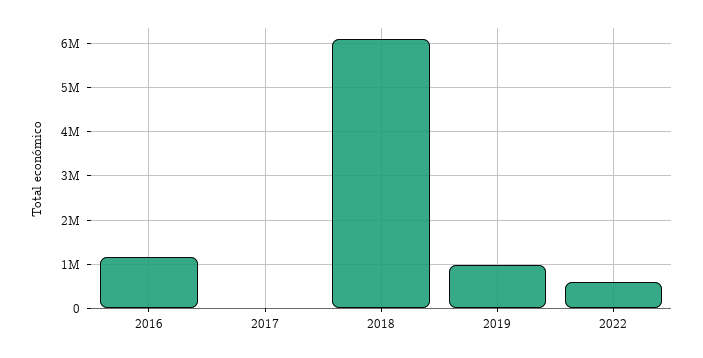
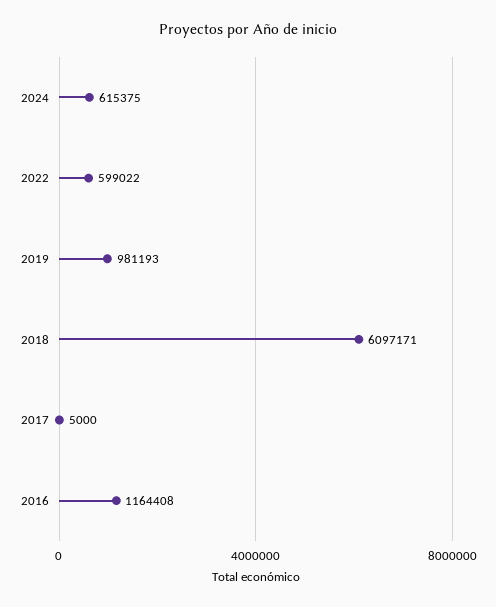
2024: none -> 615375

